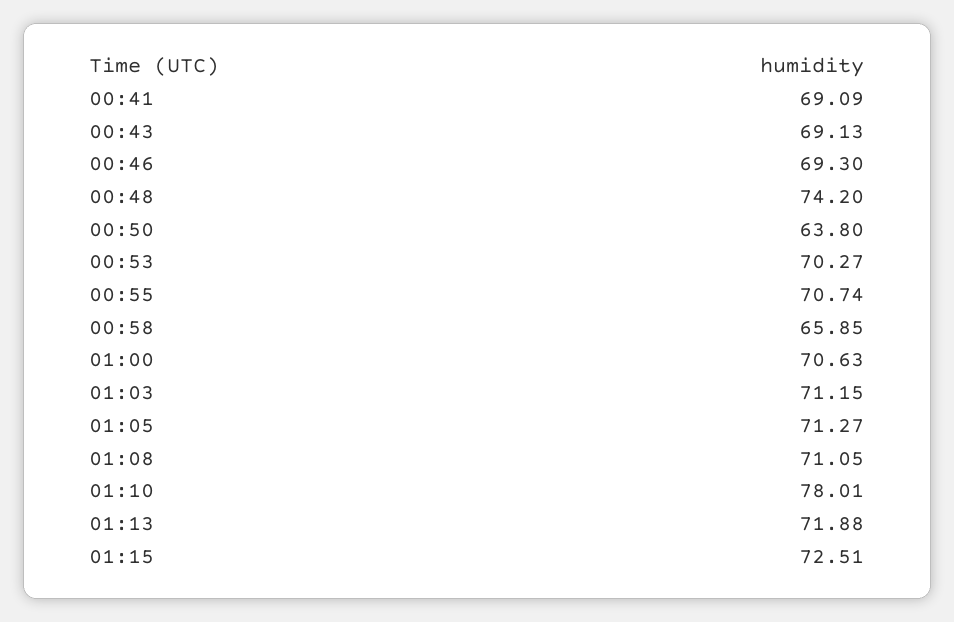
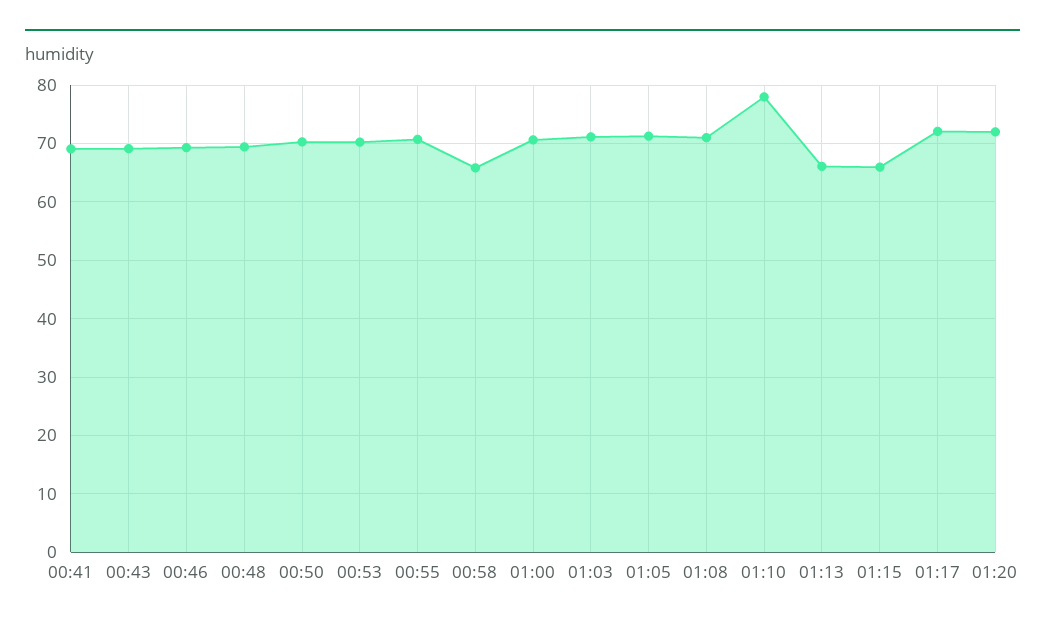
00:48: 74.2 -> 70
00:50: 63.8 -> 70
01:13: 71.88 -> 66
01:15: 72.51 -> 66
01:17: none -> 72
01:20: none -> 72

